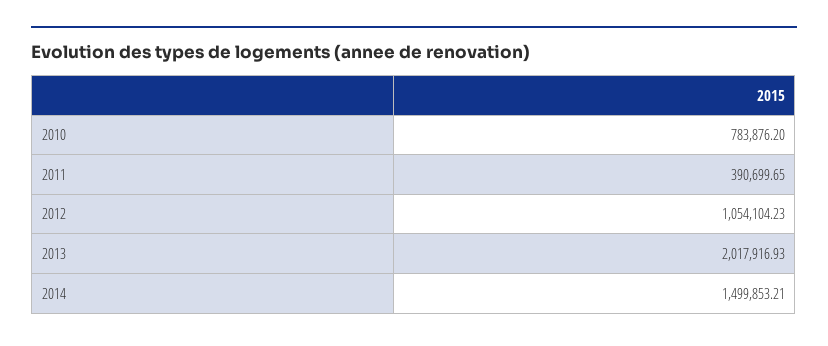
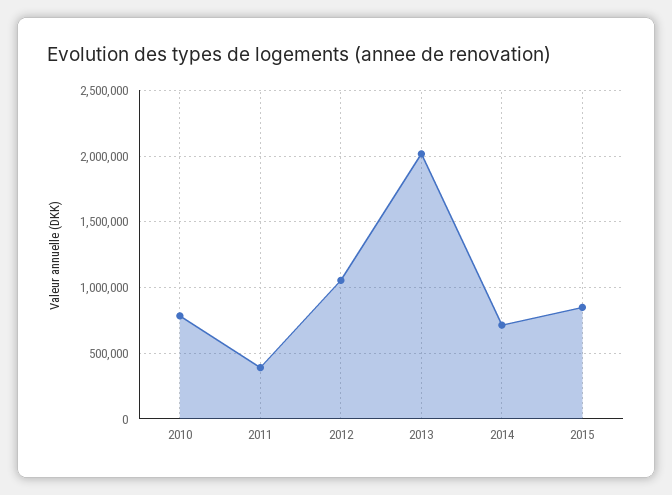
2014: 1499853.21 -> 700000
2015: none -> 850000

